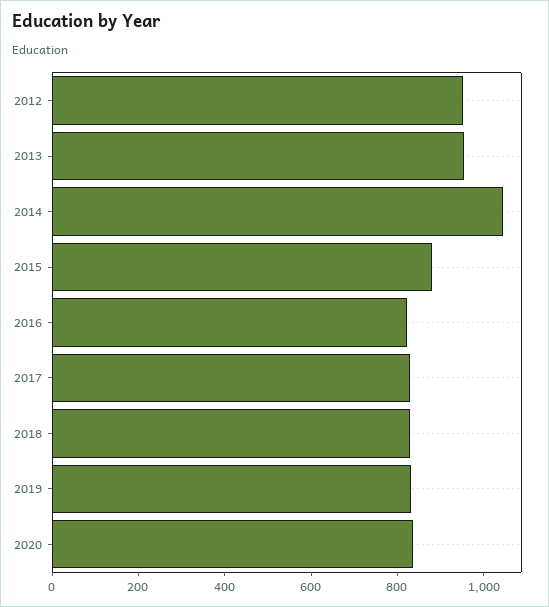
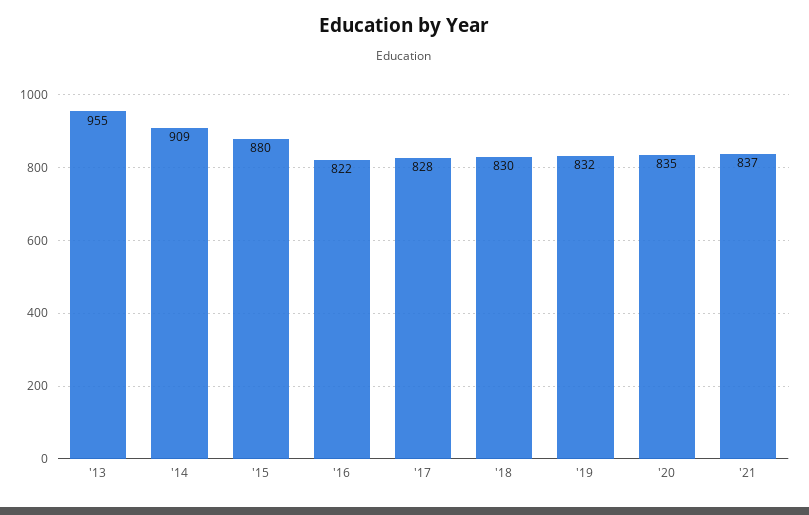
2012: 950 -> none
2014: 1050 -> 909
'21: none -> 837

